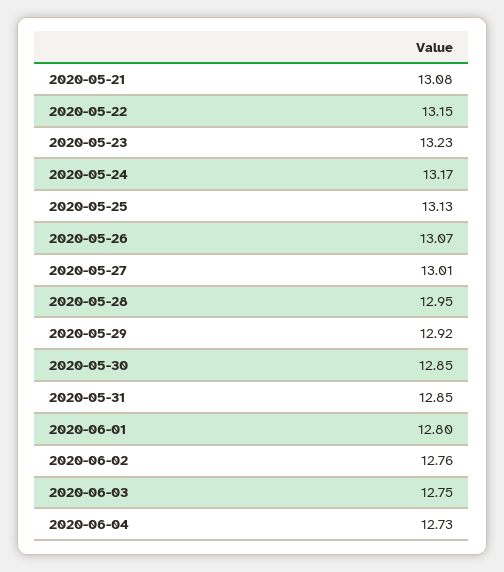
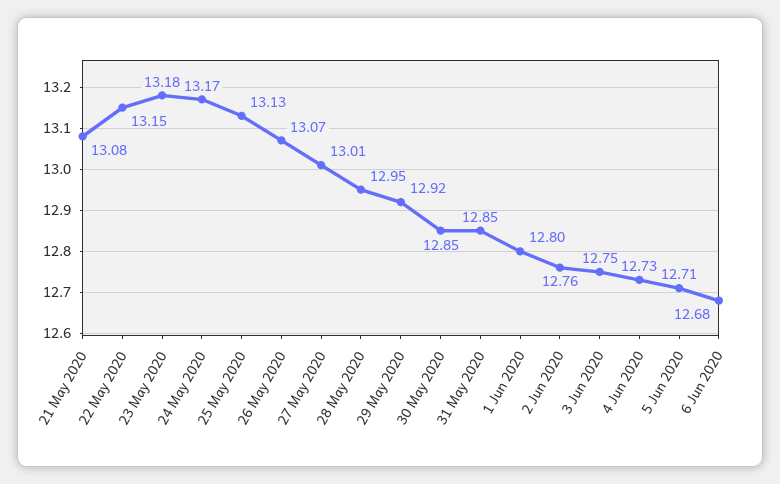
2020-05-23: 13.23 -> 13.18
5 Jun 2020: none -> 12.71
6 Jun 2020: none -> 12.68

